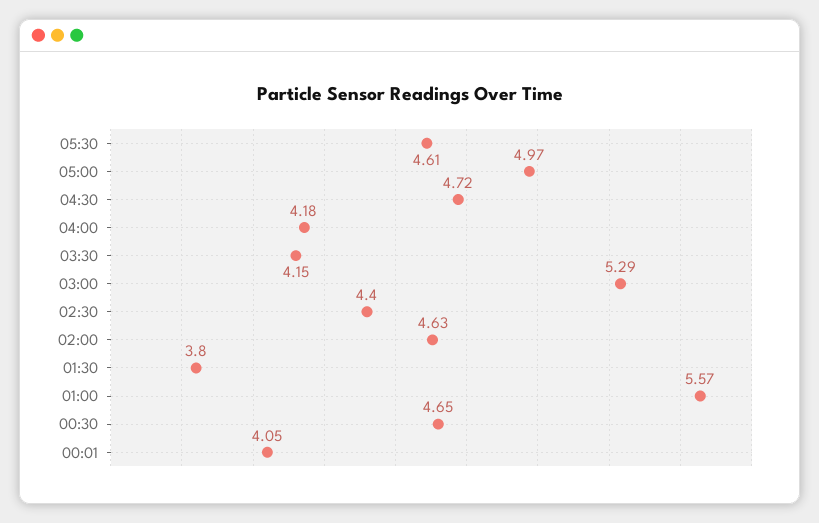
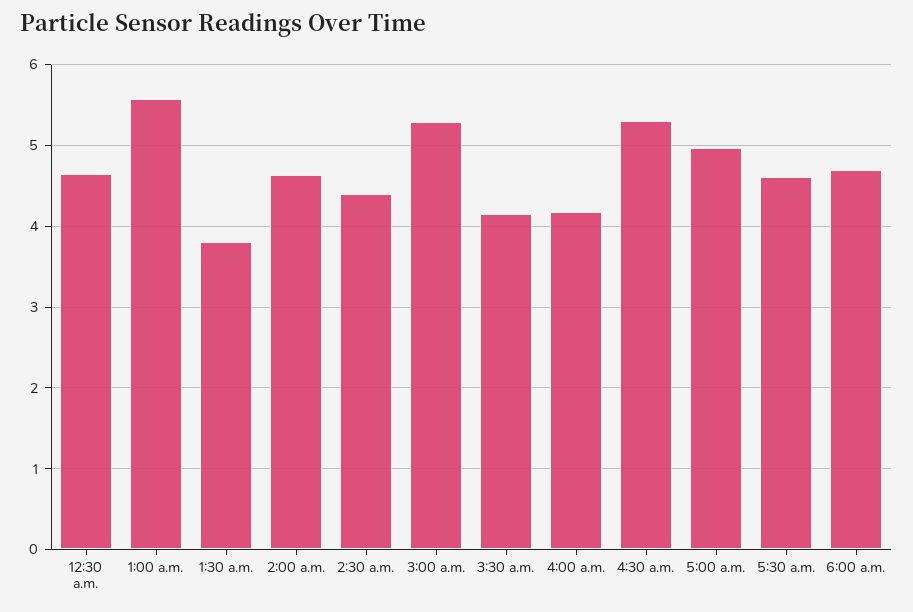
04:30: 4.72 -> 5.3
00:01: 4.05 -> none
6:00 a.m.: none -> 4.7

